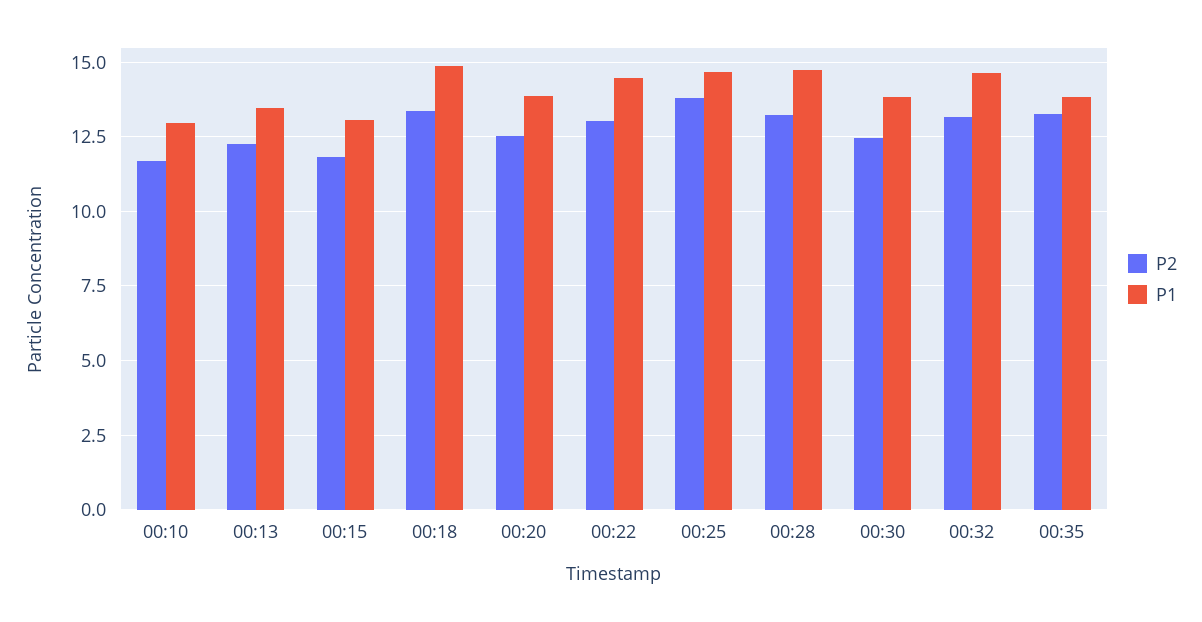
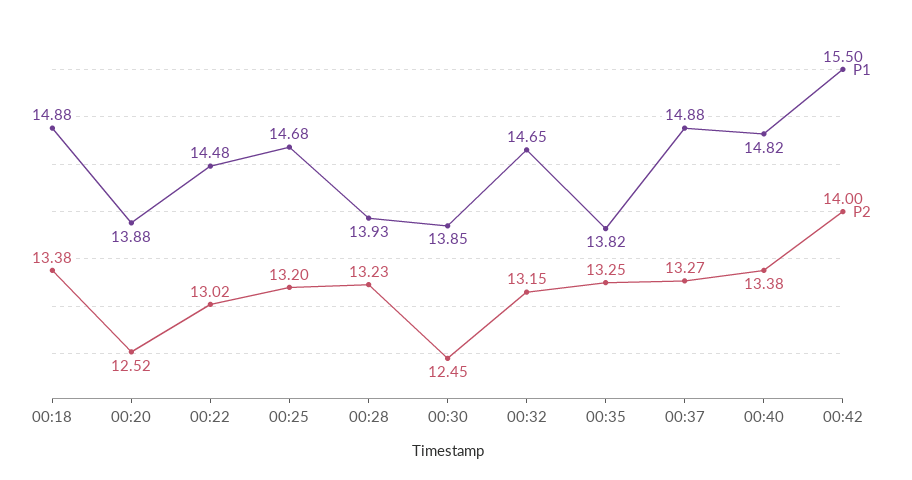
P2, 00:10: 11.75 -> none
P1, 00:10: 13 -> none
P2, 00:13: 12.25 -> none
P1, 00:13: 13.5 -> none
P2, 00:15: 11.75 -> none
P1, 00:15: 13 -> none
P2, 00:25: 13.75 -> 13.2
P1, 00:28: 14.75 -> 13.93
P1, 00:37: none -> 14.88
P2, 00:37: none -> 13.27
P1, 00:40: none -> 14.82
P2, 00:40: none -> 13.38
P1, 00:42: none -> 15.5
P2, 00:42: none -> 14

